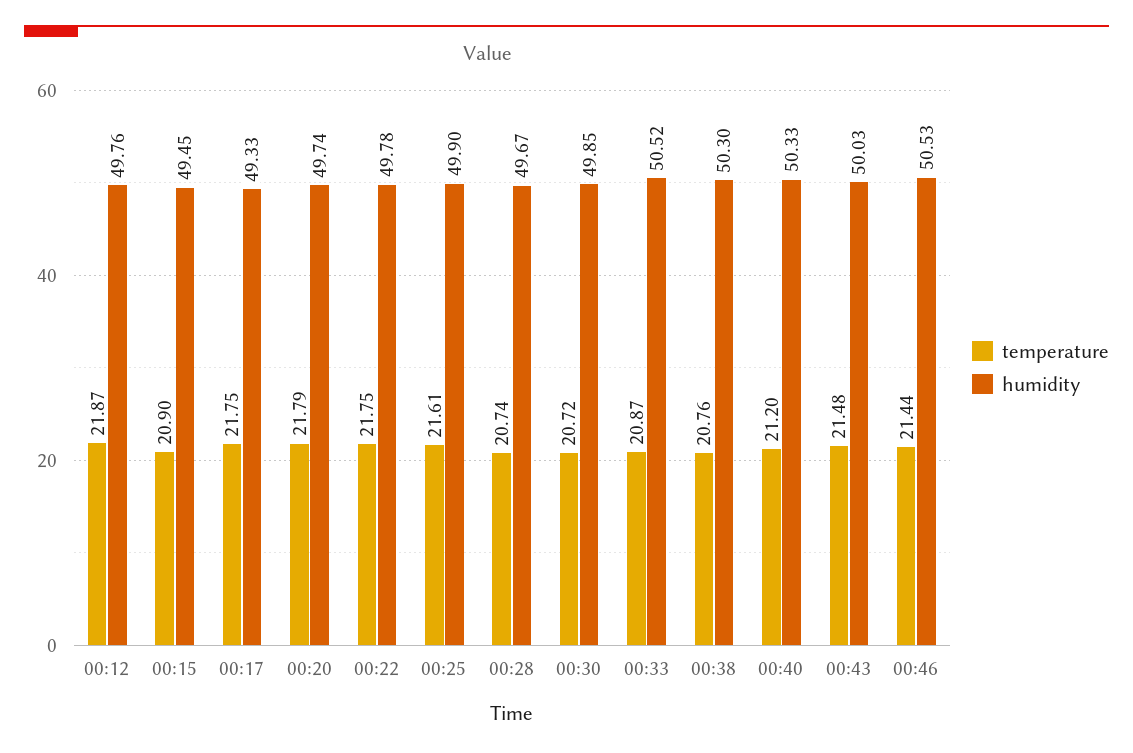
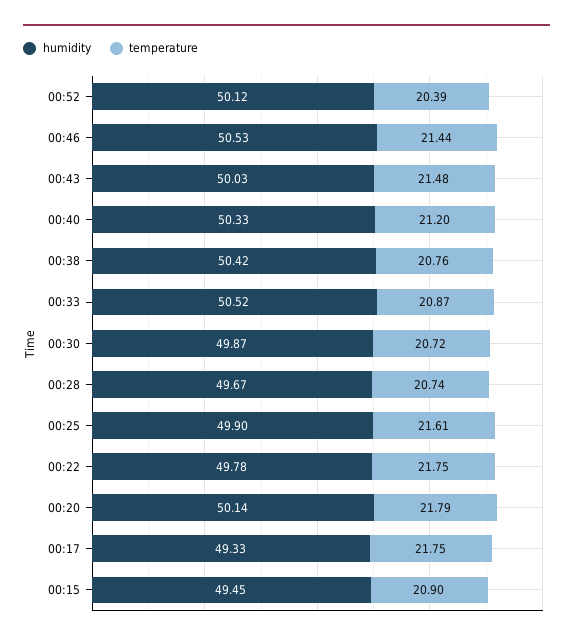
temperature, 00:12: 21.87 -> none
humidity, 00:12: 49.76 -> none
humidity, 00:20: 49.74 -> 50.14
humidity, 00:30: 49.85 -> 49.87
humidity, 00:38: 50.3 -> 50.42
humidity, 00:52: none -> 50.12
temperature, 00:52: none -> 20.39

